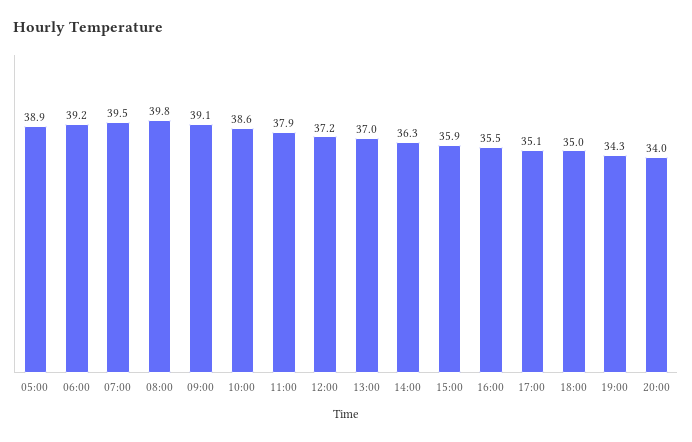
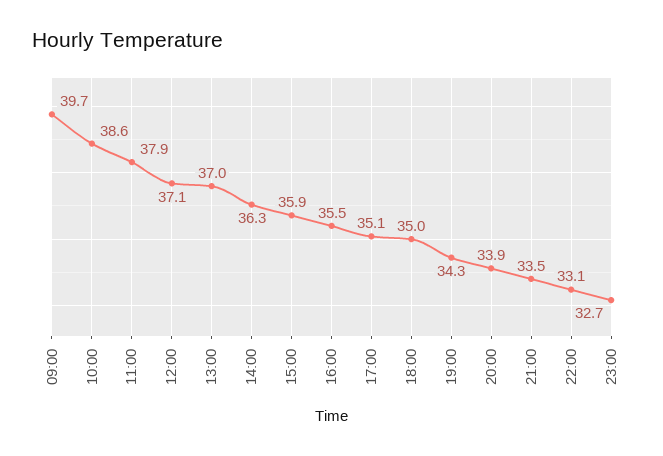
05:00: 38.9 -> none
06:00: 39.2 -> none
07:00: 39.5 -> none
08:00: 39.8 -> none
09:00: 39.1 -> 39.7
12:00: 37.2 -> 37.1
20:00: 34 -> 33.9
21:00: none -> 33.5
22:00: none -> 33.1
23:00: none -> 32.7

